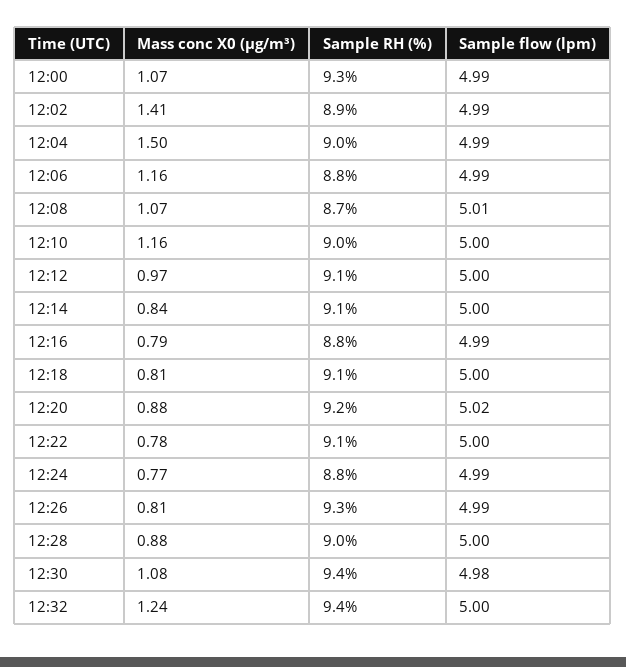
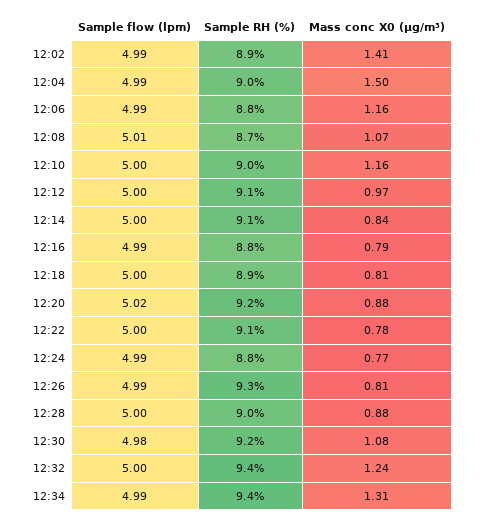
Mass conc X0 (μg/m³), 12:00: 1.07 -> none
Sample RH (%), 12:00: 9.3 -> none
Sample flow (lpm), 12:00: 4.99 -> none
Sample RH (%), 12:18: 9.1 -> 8.9
Sample RH (%), 12:30: 9.4 -> 9.2
Sample flow (lpm), 12:34: none -> 4.99
Sample RH (%), 12:34: none -> 9.4
Mass conc X0 (μg/m³), 12:34: none -> 1.31

